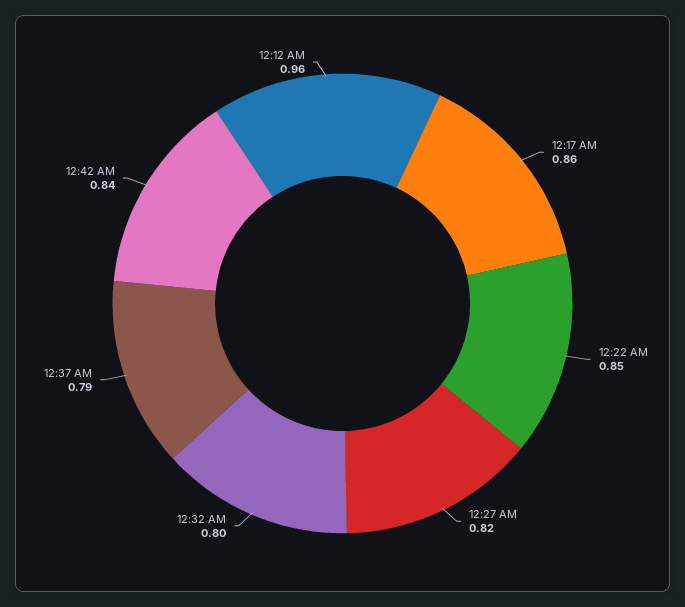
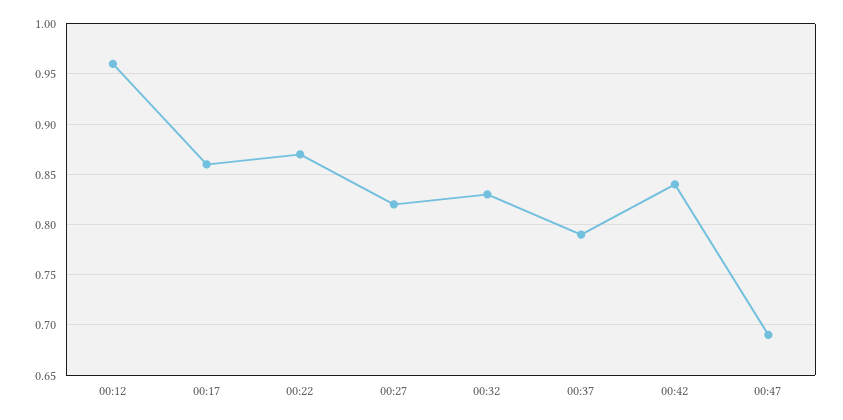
12:22 AM: 0.85 -> 0.87
12:32 AM: 0.8 -> 0.83
00:47: none -> 0.69

